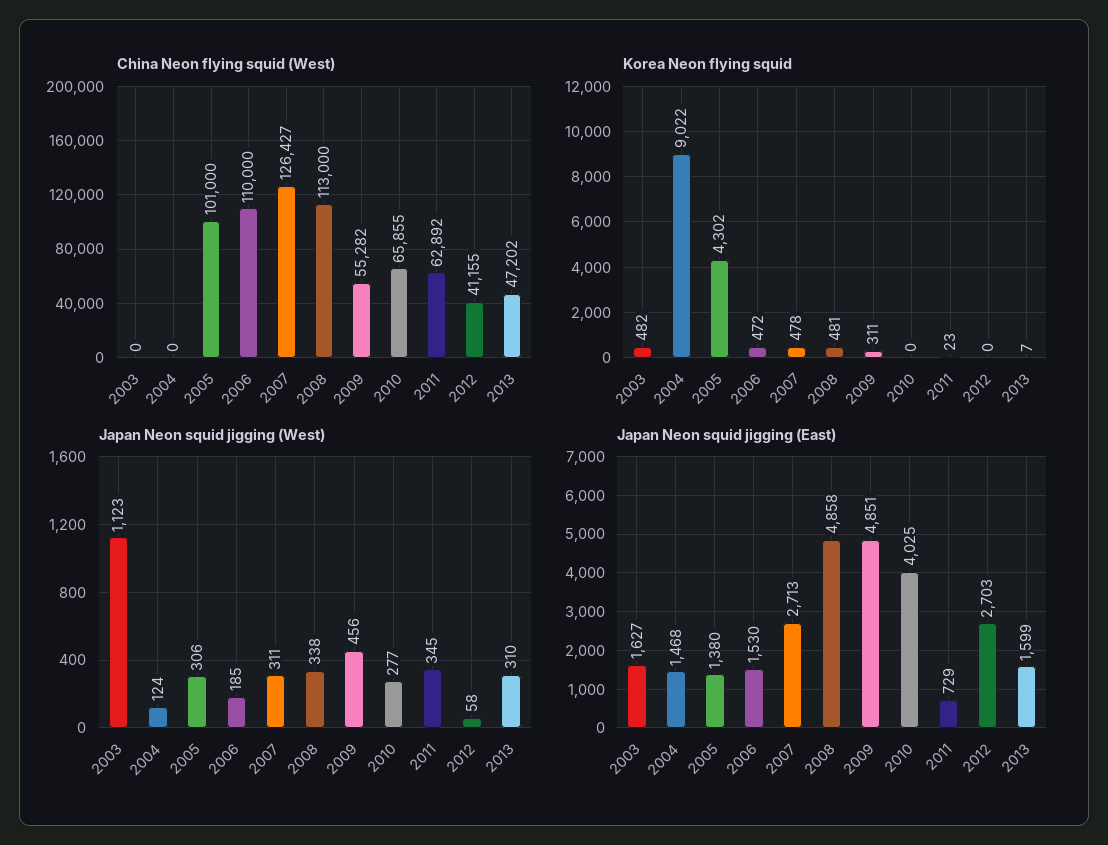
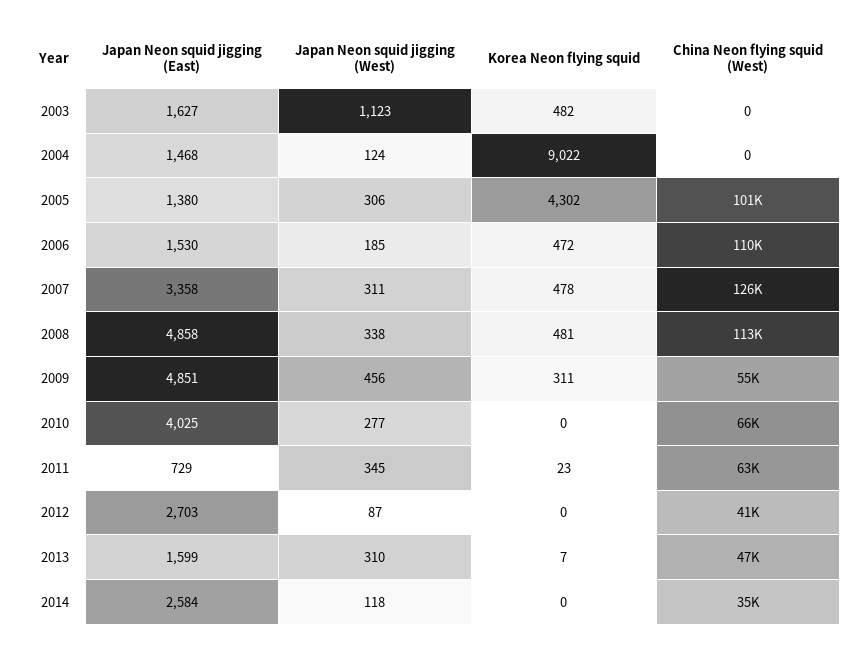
Japan Neon squid jigging (West), 2012: 58 -> 87
Japan Neon squid jigging (East), 2007: 2713 -> 3358
Japan Neon squid jigging (East), 2014: none -> 2584
Japan Neon squid jigging (West), 2014: none -> 118
Korea Neon flying squid, 2014: none -> 0
China Neon flying squid (West), 2014: none -> 35000

